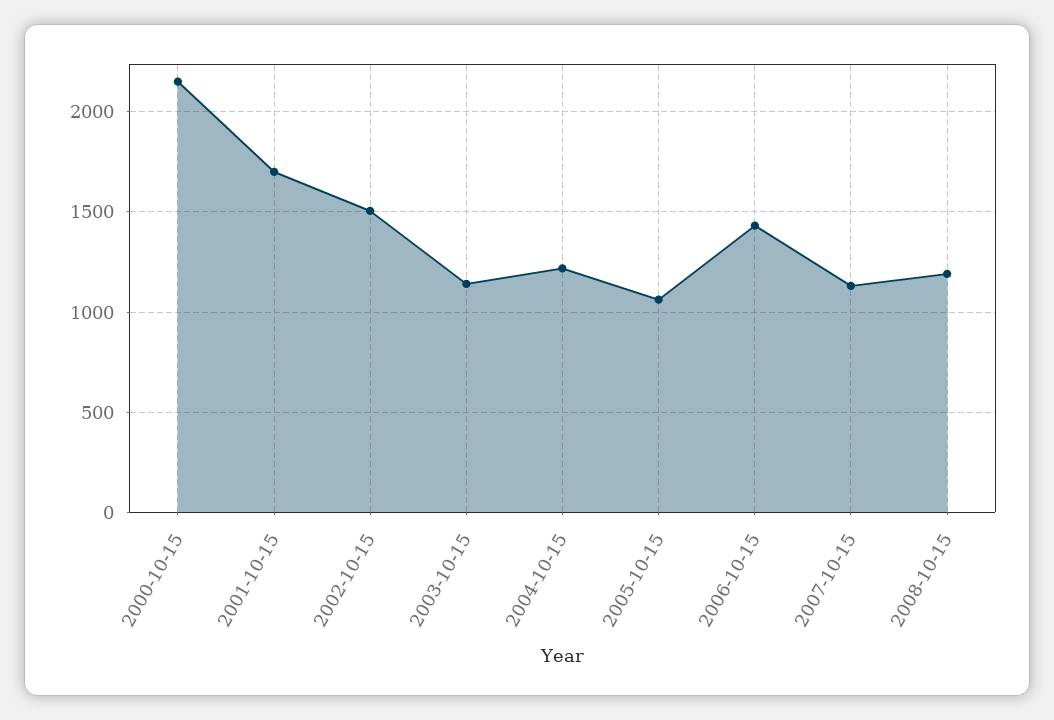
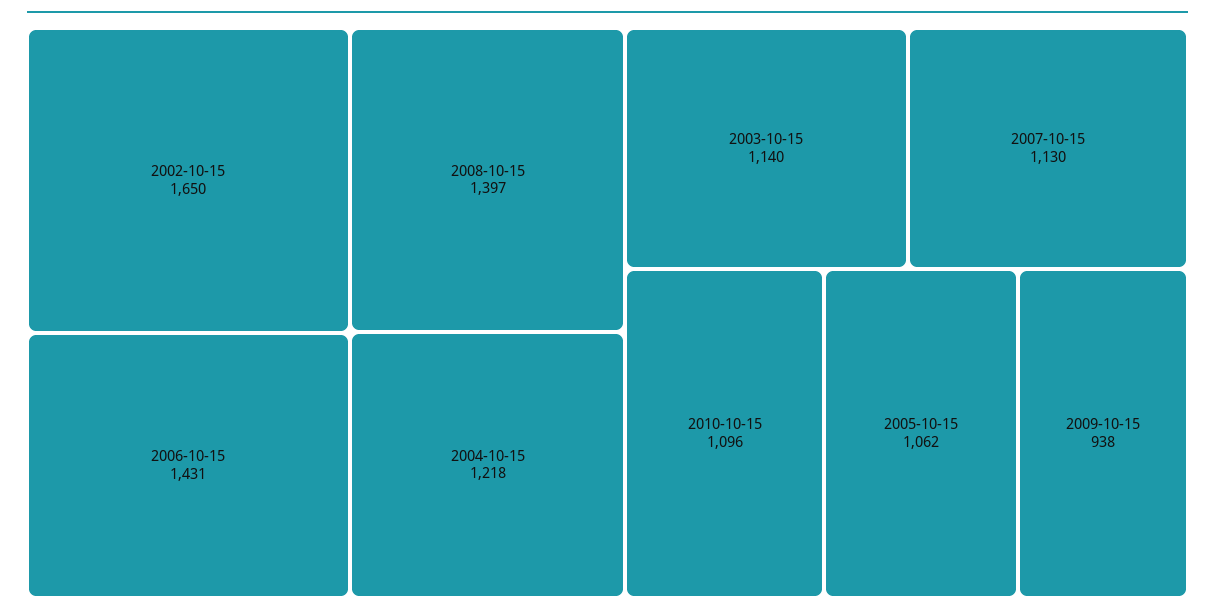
2000-10-15: 2150 -> none
2001-10-15: 1700 -> none
2002-10-15: 1500 -> 1650
2008-10-15: 1200 -> 1397
2010-10-15: none -> 1096
2009-10-15: none -> 938

